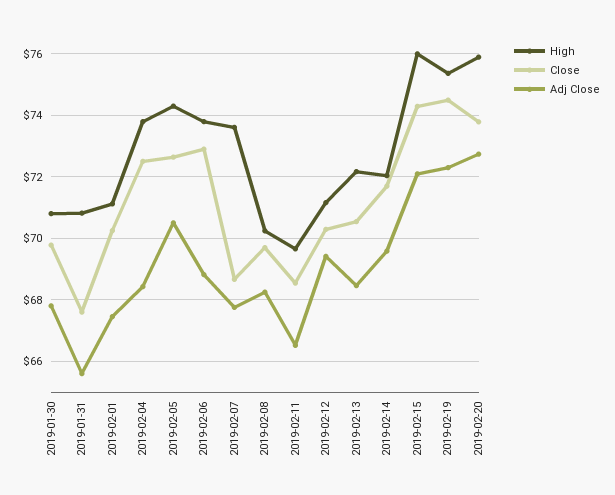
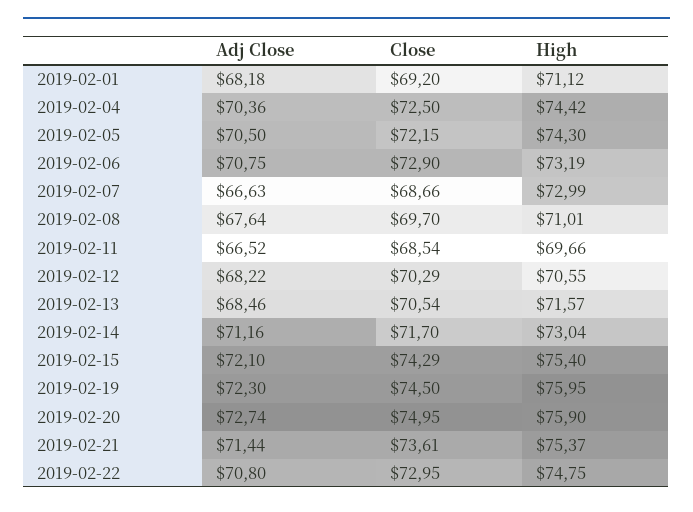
High, 2019-01-30: 70.8 -> none
Close, 2019-01-30: 69.8 -> none
Adj Close, 2019-01-30: 67.8 -> none
High, 2019-01-31: 70.8 -> none
Close, 2019-01-31: 67.6 -> none
Adj Close, 2019-01-31: 65.6 -> none
Close, 2019-02-01: 70.2 -> 69.2
Adj Close, 2019-02-01: 67.4 -> 68.18
High, 2019-02-04: 73.8 -> 74.42
Adj Close, 2019-02-04: 68.4 -> 70.36
Close, 2019-02-05: 72.6 -> 72.15
High, 2019-02-06: 73.8 -> 73.19
Adj Close, 2019-02-06: 68.8 -> 70.75
High, 2019-02-07: 73.6 -> 72.99
Adj Close, 2019-02-07: 67.8 -> 66.63
High, 2019-02-08: 70.2 -> 71.01
Adj Close, 2019-02-08: 68.2 -> 67.64
High, 2019-02-12: 71.2 -> 70.55
Adj Close, 2019-02-12: 69.4 -> 68.22
High, 2019-02-13: 72.2 -> 71.57
High, 2019-02-14: 72 -> 73.04
Adj Close, 2019-02-14: 69.6 -> 71.16
High, 2019-02-15: 76 -> 75.4
High, 2019-02-19: 75.4 -> 75.95
Close, 2019-02-20: 73.8 -> 74.95
Adj Close, 2019-02-21: none -> 71.44
Close, 2019-02-21: none -> 73.61
High, 2019-02-21: none -> 75.37
Adj Close, 2019-02-22: none -> 70.8
Close, 2019-02-22: none -> 72.95
High, 2019-02-22: none -> 74.75

